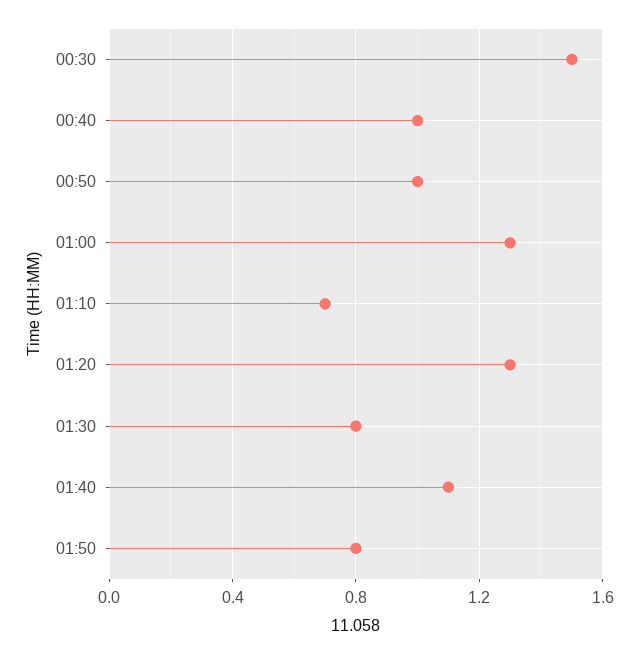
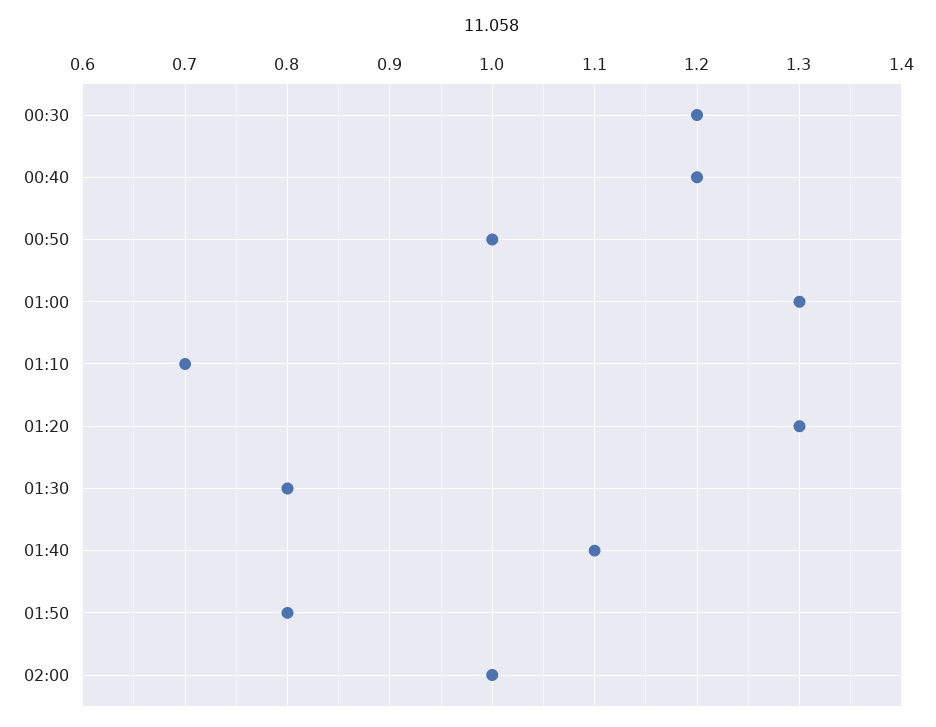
00:30: 1.5 -> 1.2
00:40: 1 -> 1.2
02:00: none -> 1

